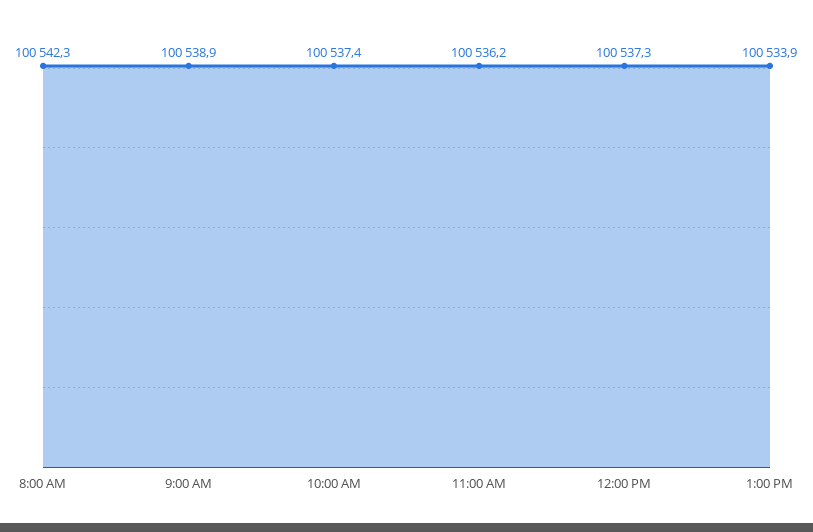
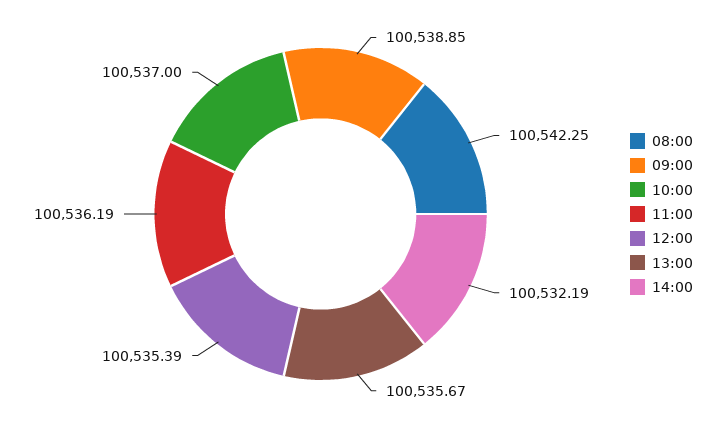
10:00 AM: 100537.4 -> 100537
12:00 PM: 100537.3 -> 100535.39
1:00 PM: 100533.9 -> 100535.67
14:00: none -> 100532.19

